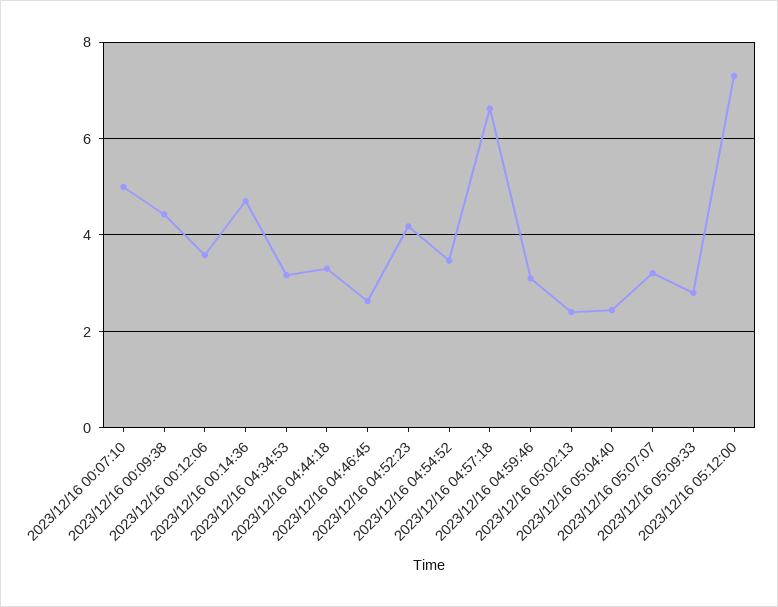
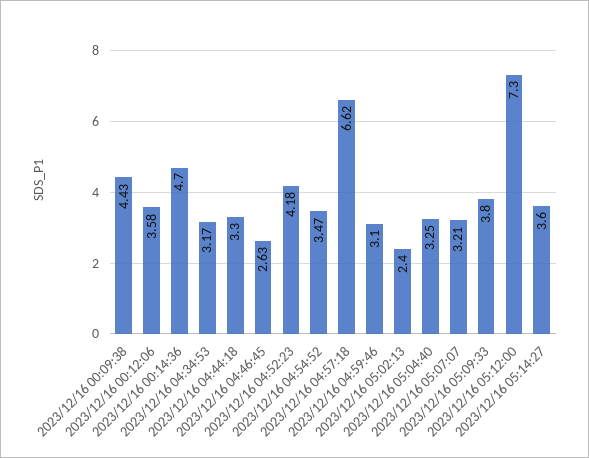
2023/12/16 00:07:10: 5 -> none
2023/12/16 05:04:40: 2.4 -> 3.25
2023/12/16 05:09:33: 2.8 -> 3.8
2023/12/16 05:14:27: none -> 3.6

